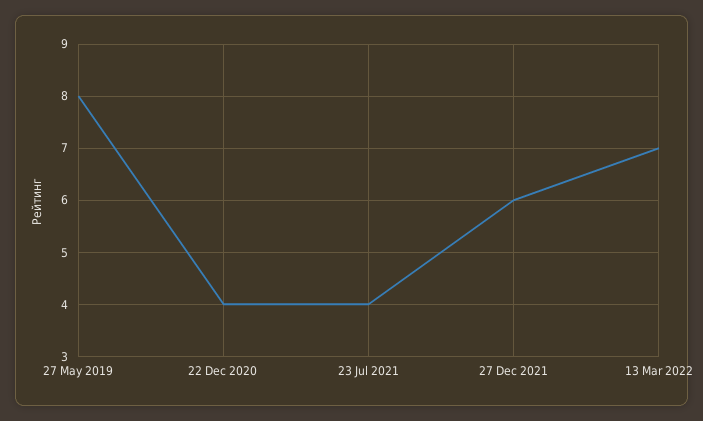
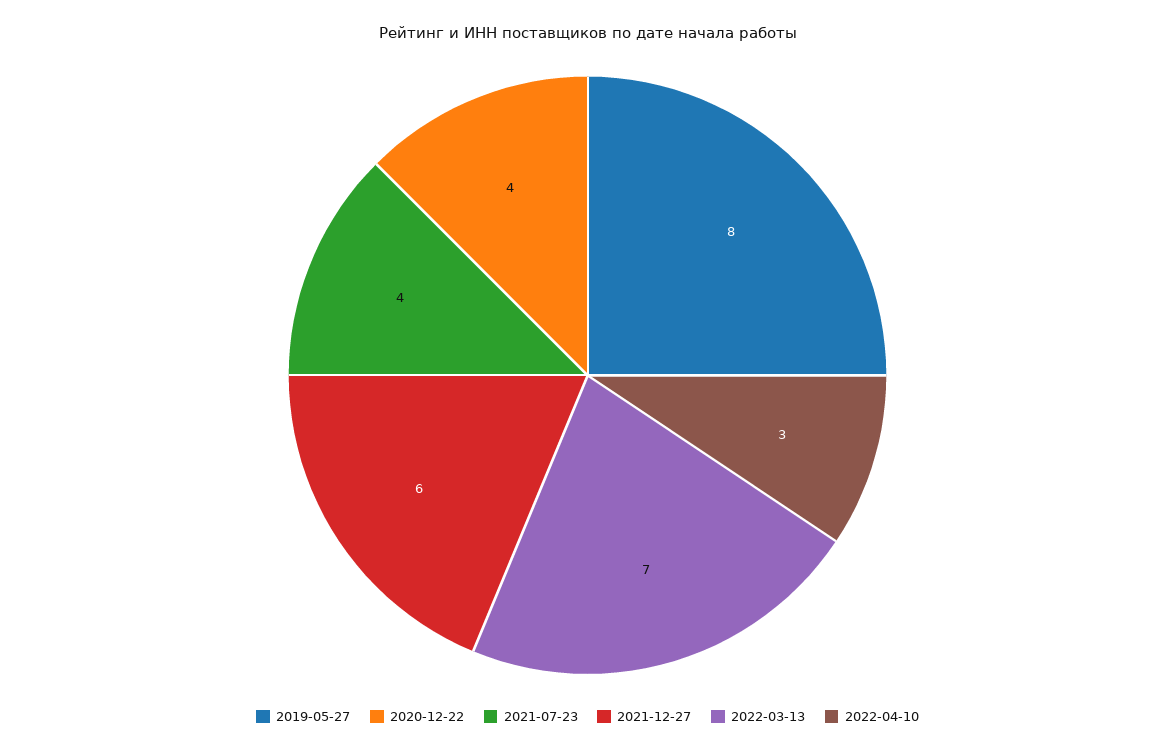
2022-04-10: none -> 3

